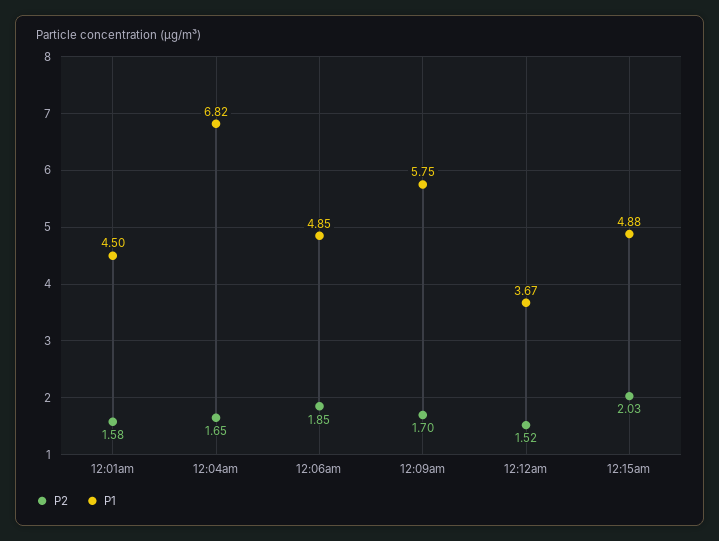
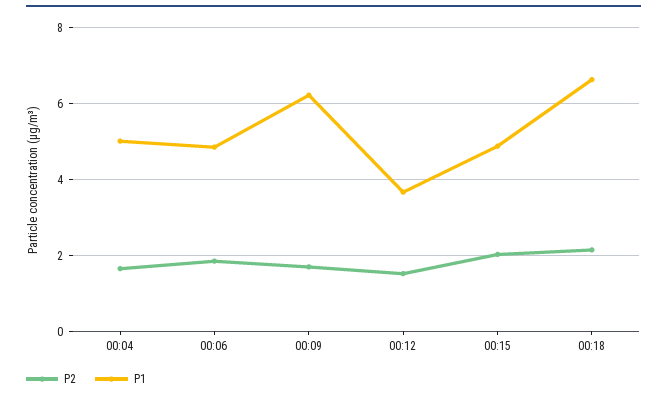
P2, 12:01am: 1.58 -> none
P1, 12:01am: 4.5 -> none
P1, 12:04am: 6.82 -> 5
P1, 12:09am: 5.75 -> 6.2
P2, 00:18: none -> 2.2
P1, 00:18: none -> 6.6

